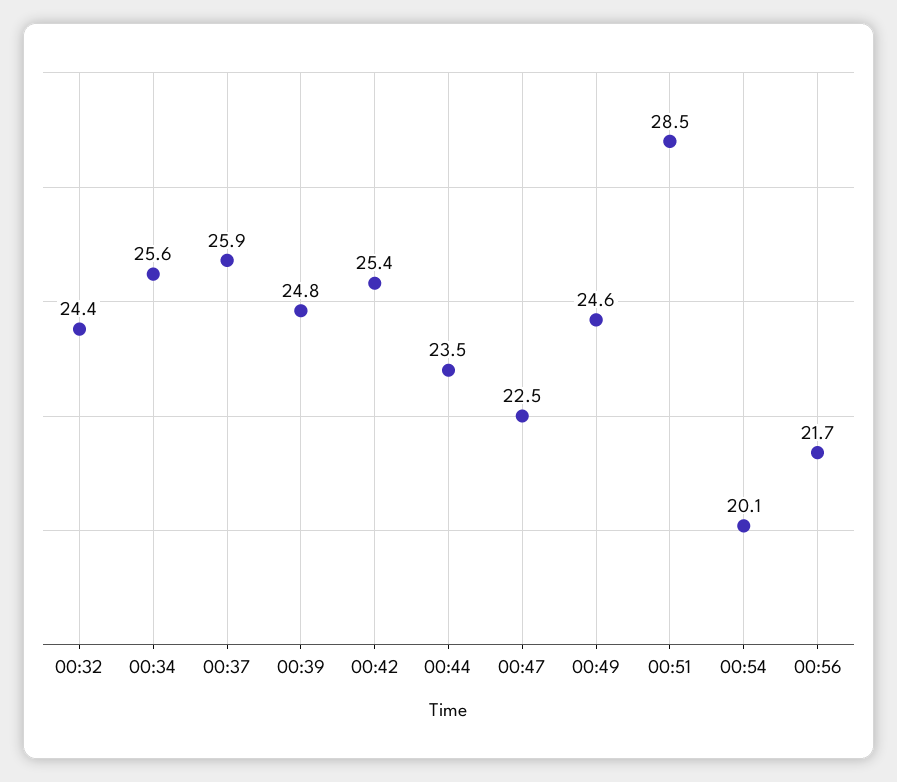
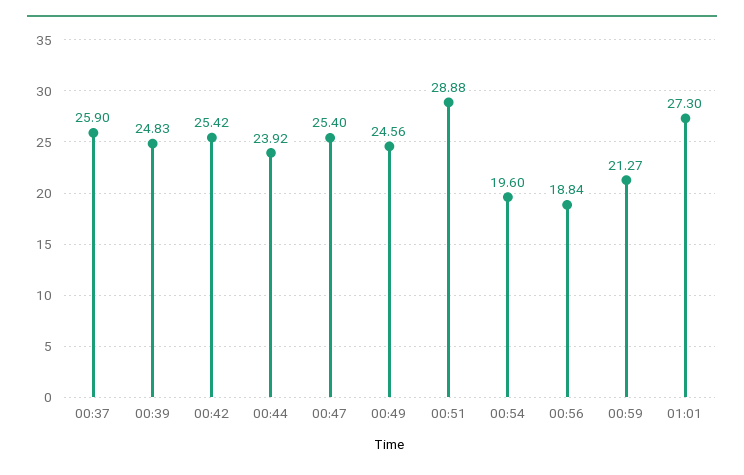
00:32: 24.4 -> none
00:34: 25.6 -> none
00:44: 23.5 -> 23.92
00:47: 22.5 -> 25.4
00:51: 28.5 -> 28.88
00:54: 20.1 -> 19.6
00:56: 21.7 -> 18.84
00:59: none -> 21.27
01:01: none -> 27.3

